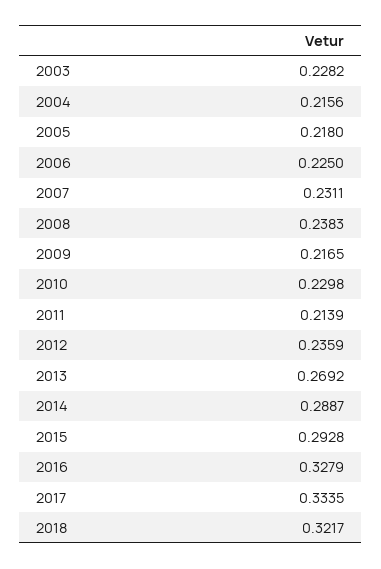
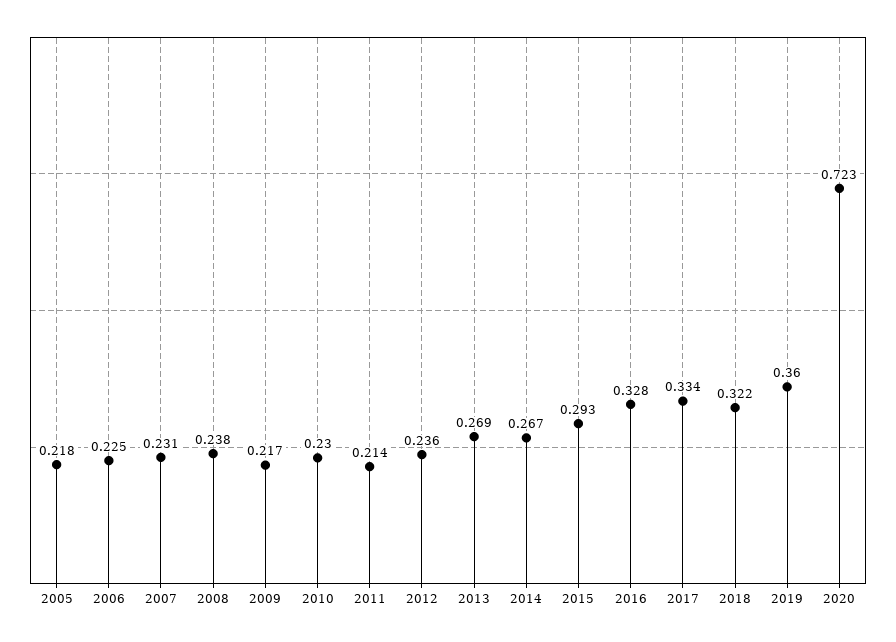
2003: 0.2282 -> none
2004: 0.2156 -> none
2014: 0.2887 -> 0.267
2019: none -> 0.36
2020: none -> 0.723

